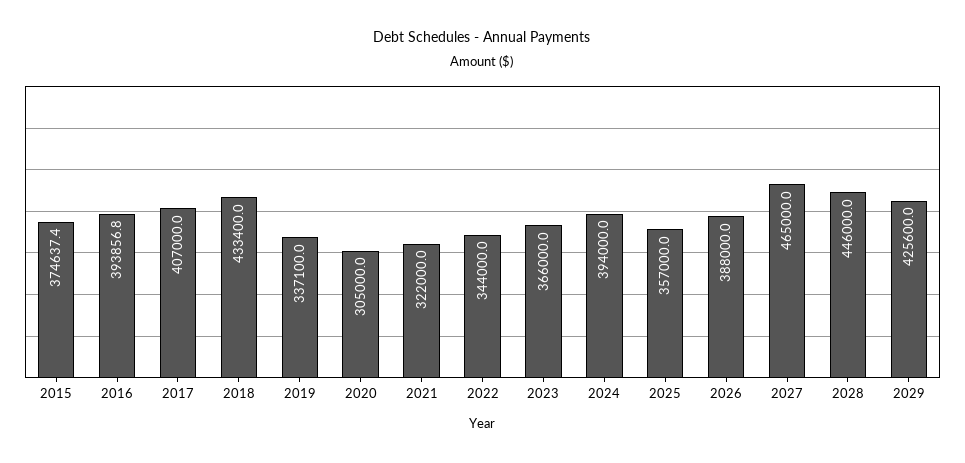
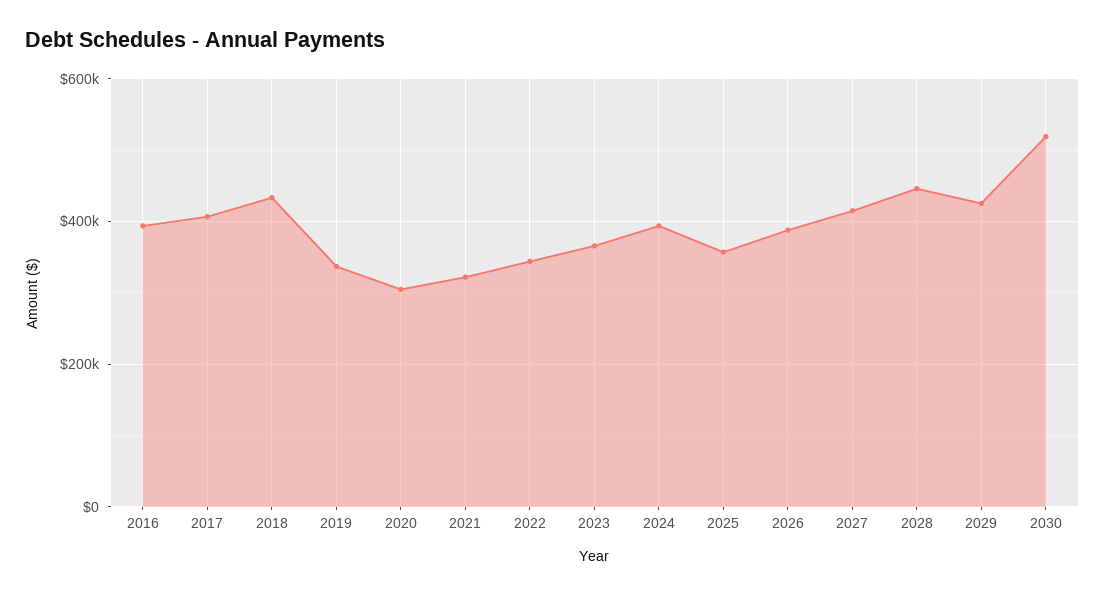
2015: 374637.4 -> none
2027: 465000 -> 420000
2030: none -> 520000

